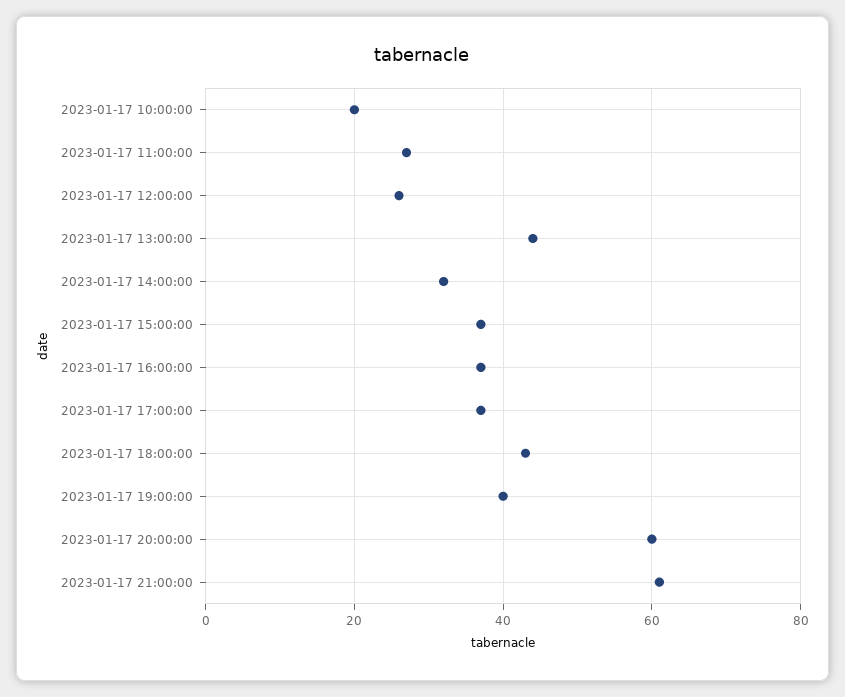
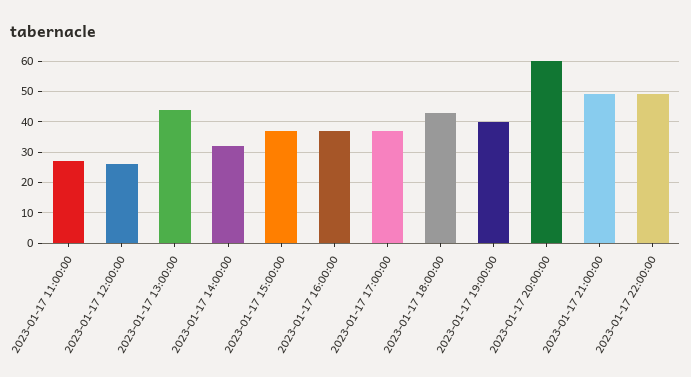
2023-01-17 10:00:00: 20 -> none
2023-01-17 21:00:00: 60 -> 50
2023-01-17 22:00:00: none -> 50

